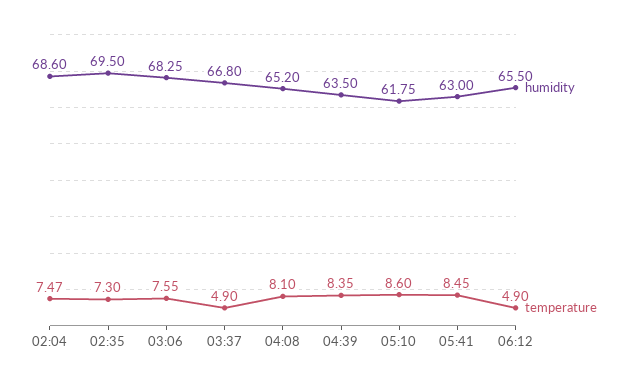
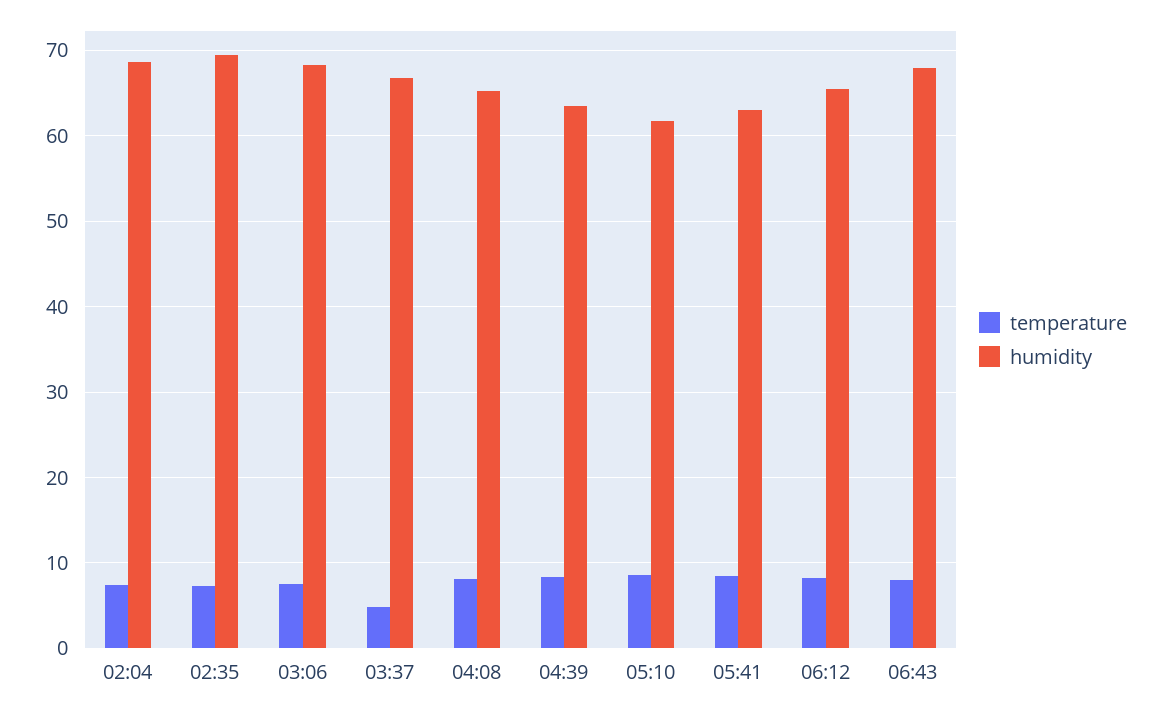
temperature, 06:12: 4.9 -> 8
temperature, 06:43: none -> 8
humidity, 06:43: none -> 68

